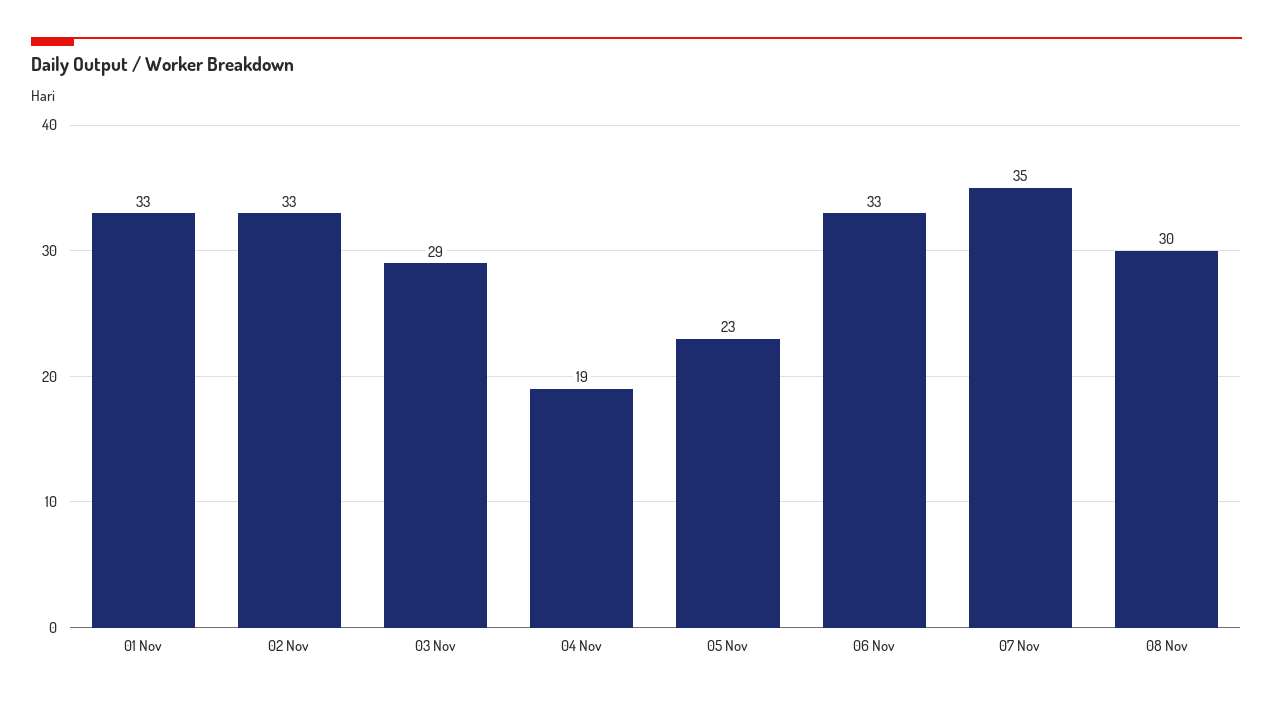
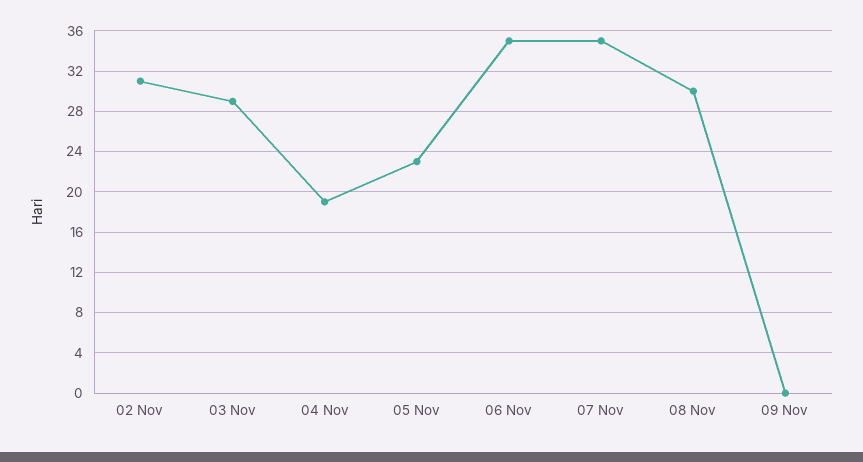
01 Nov: 33 -> none
02 Nov: 33 -> 31
06 Nov: 33 -> 35
09 Nov: none -> 0

